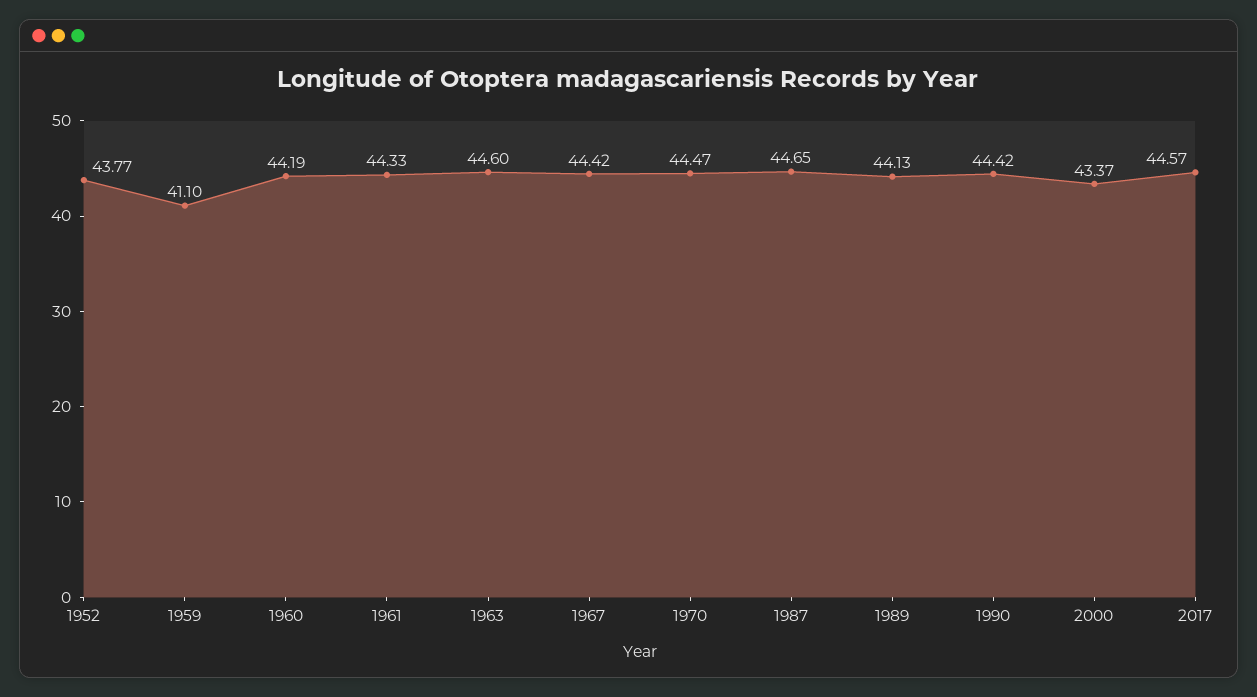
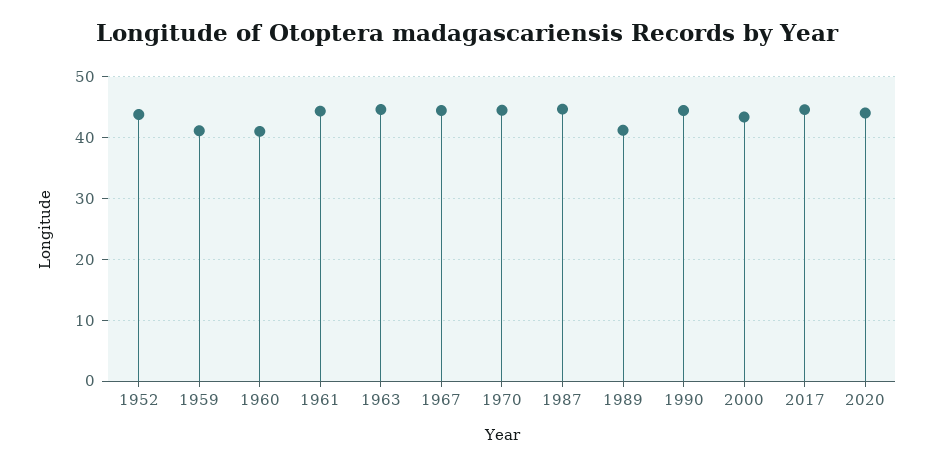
1960: 44.19 -> 41
1989: 44.13 -> 41
2020: none -> 44

